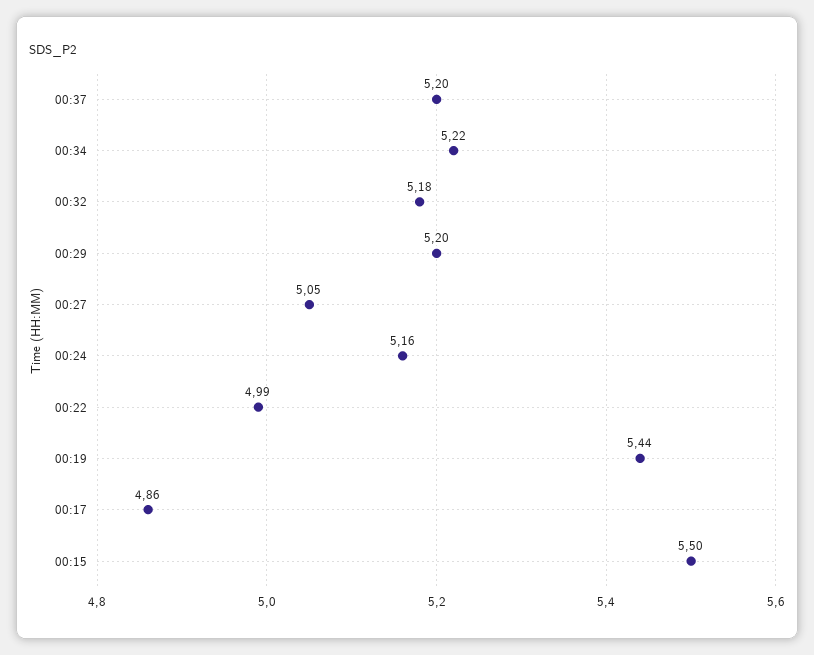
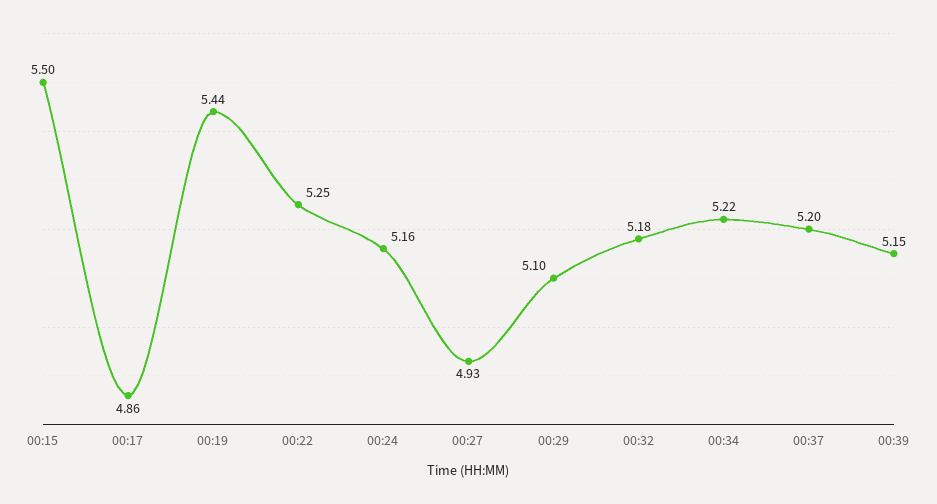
00:29: 5.2 -> 5.1
00:27: 5.05 -> 4.93
00:22: 4.99 -> 5.25
00:39: none -> 5.15

